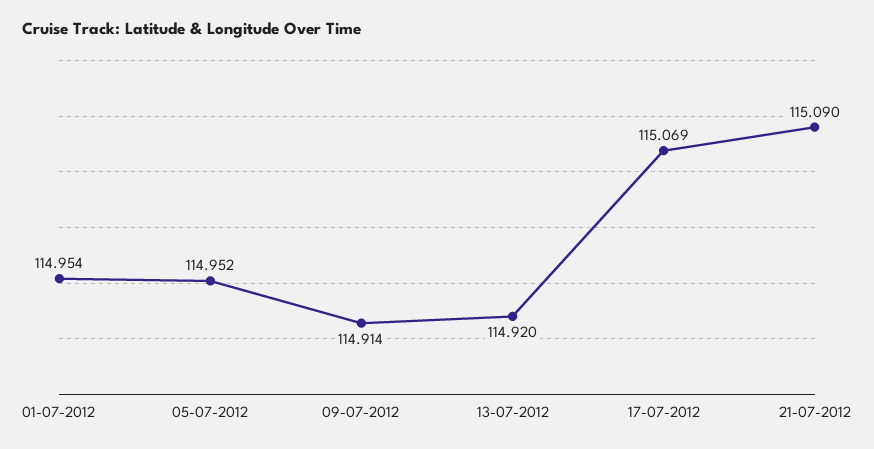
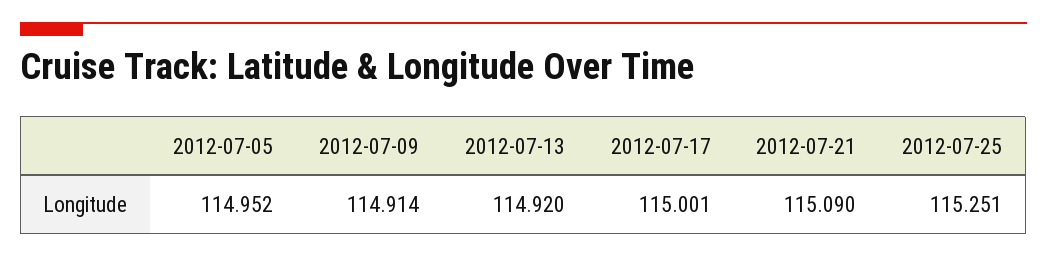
01-07-2012: 114.954 -> none
17-07-2012: 115.069 -> 115.001
2012-07-25: none -> 115.251

